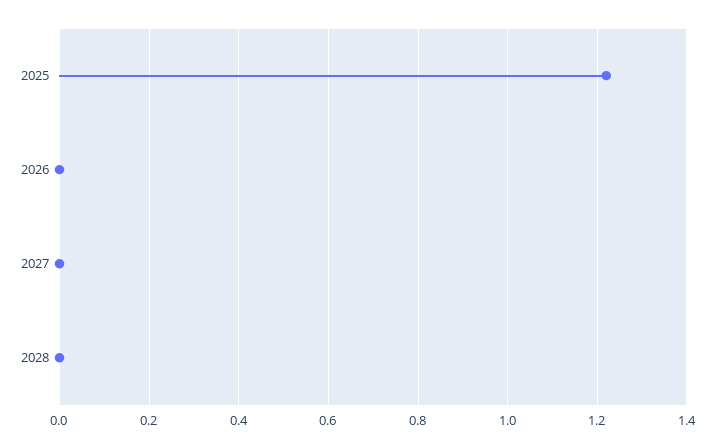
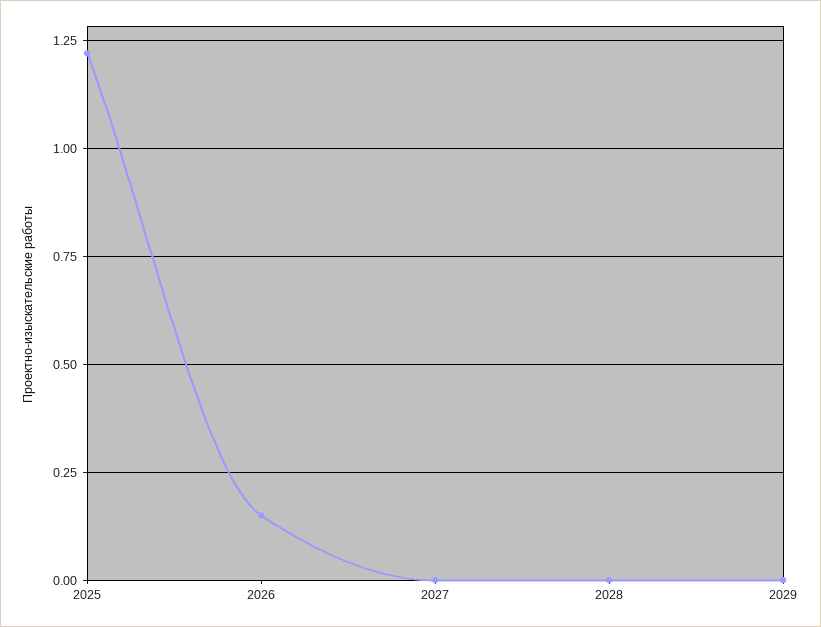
2026: 0 -> 0.15
2029: none -> 0

